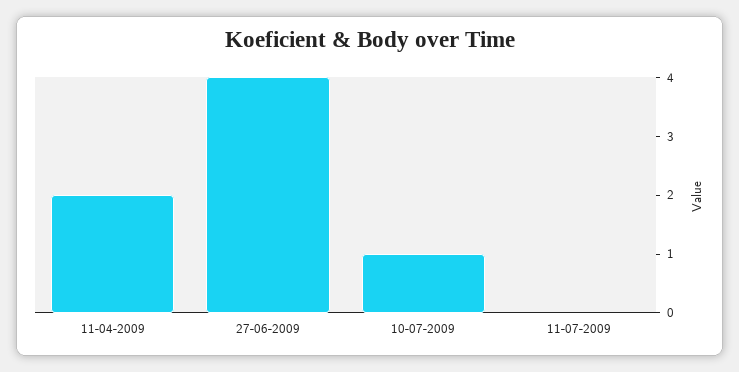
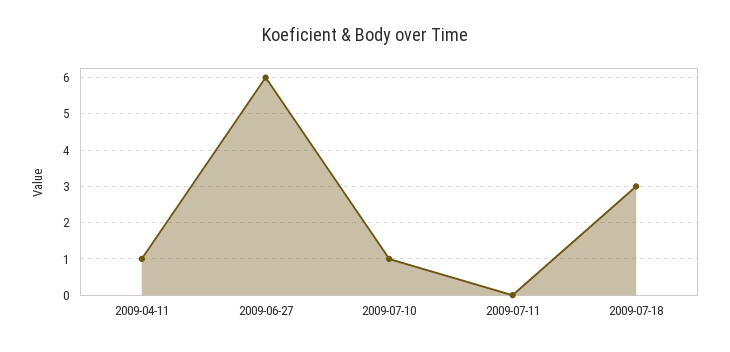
11-04-2009: 2 -> 1
27-06-2009: 4 -> 6
2009-07-18: none -> 3

